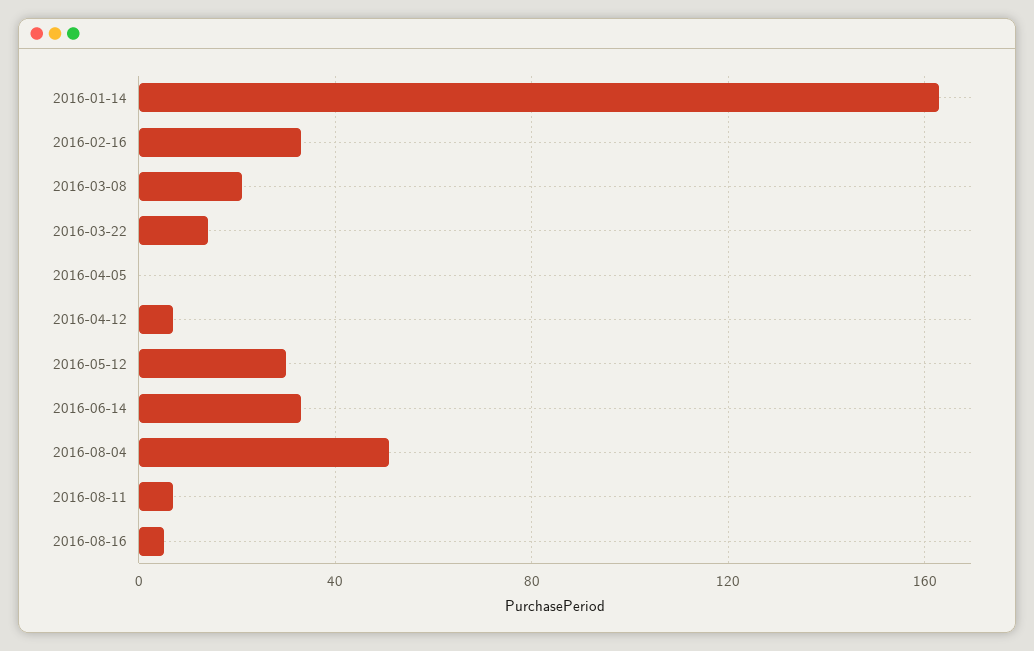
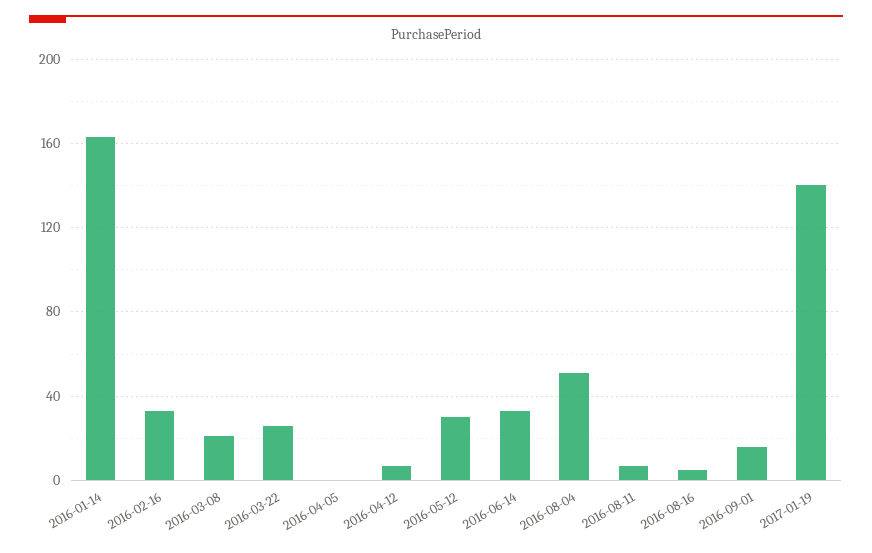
2016-03-22: 15 -> 25
2016-09-01: none -> 15
2017-01-19: none -> 140

